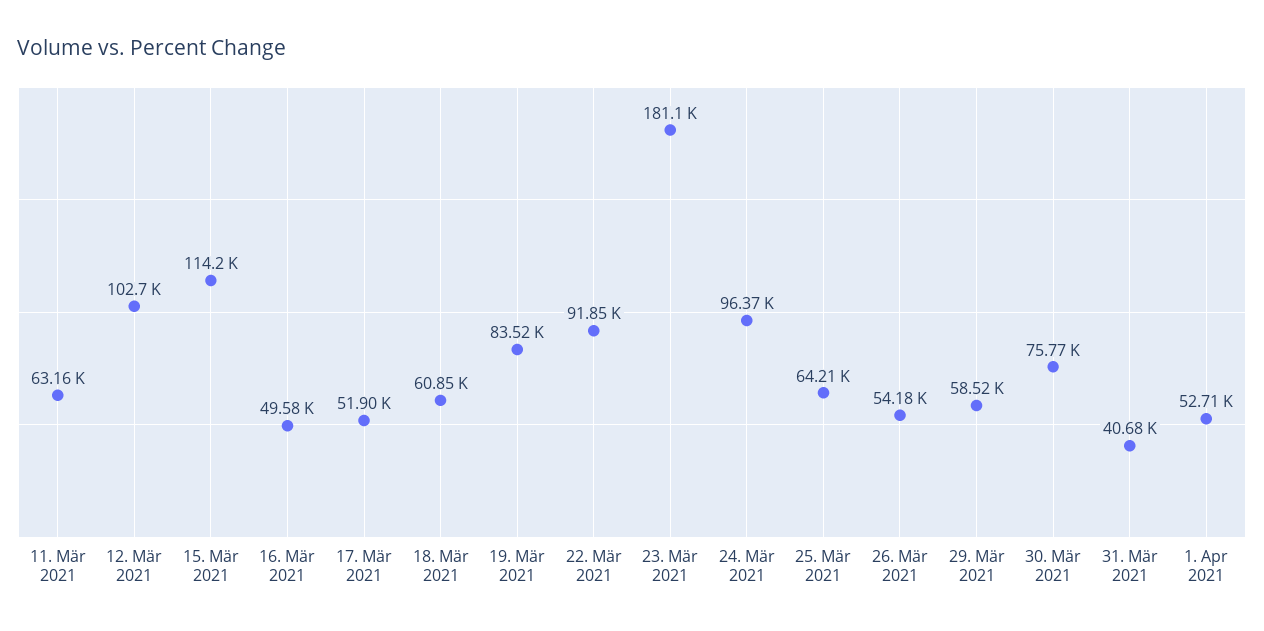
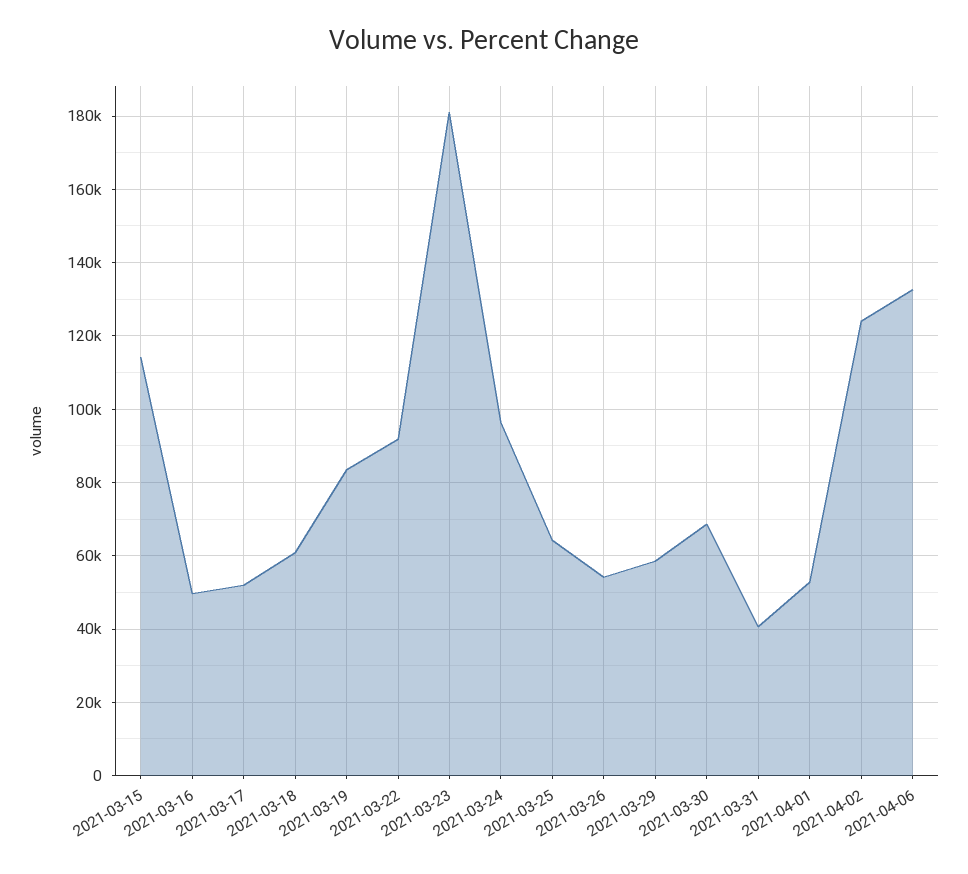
11. Mär 2021: 63160 -> none
12. Mär 2021: 102700 -> none
30. Mär 2021: 75770 -> 68000
2021-04-02: none -> 124000
2021-04-06: none -> 132000

